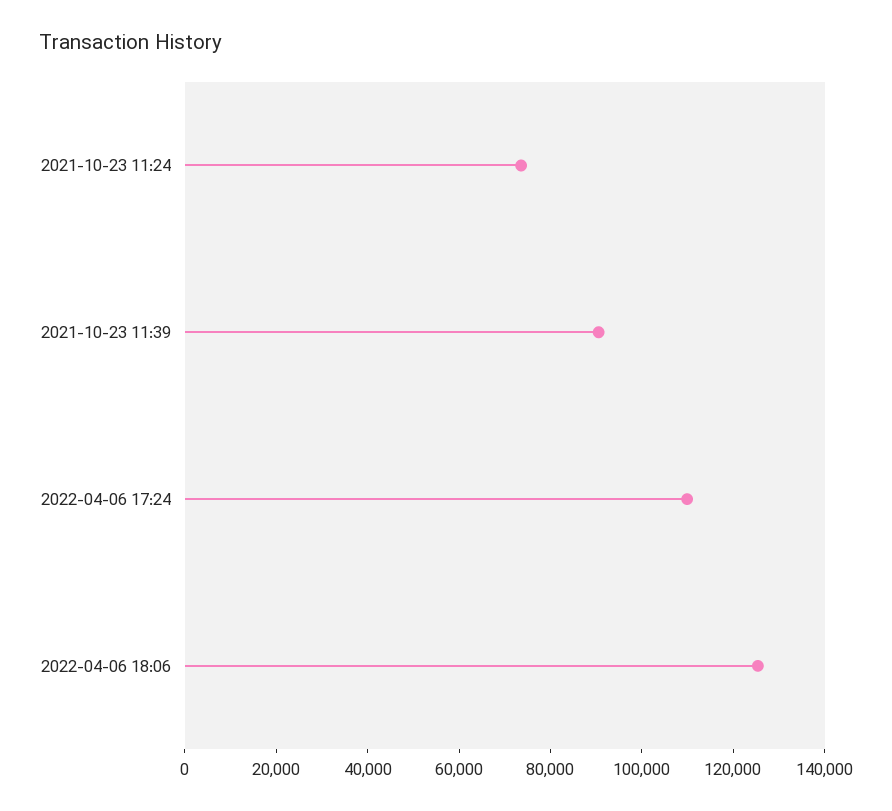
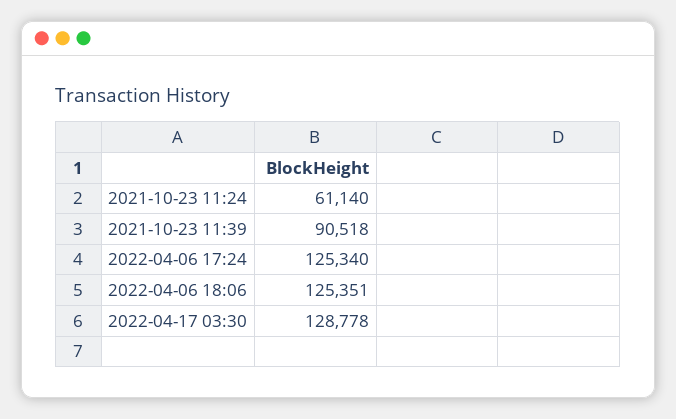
2021-10-23 11:24: 75000 -> 61140
2022-04-06 17:24: 110000 -> 125340
2022-04-17 03:30: none -> 128778

